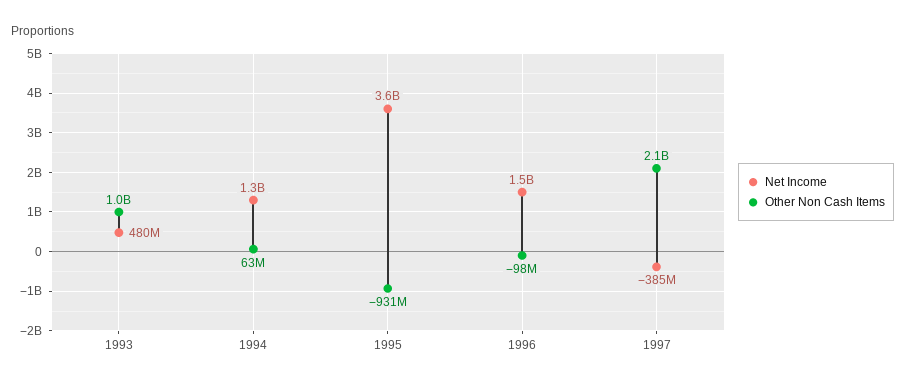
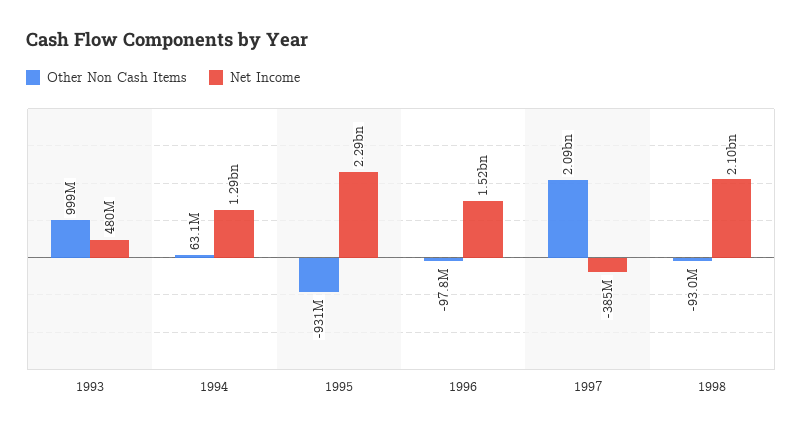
Net Income, 1995: 3600000000 -> 2290000000
Other Non Cash Items, 1998: none -> -93000000
Net Income, 1998: none -> 2100000000

